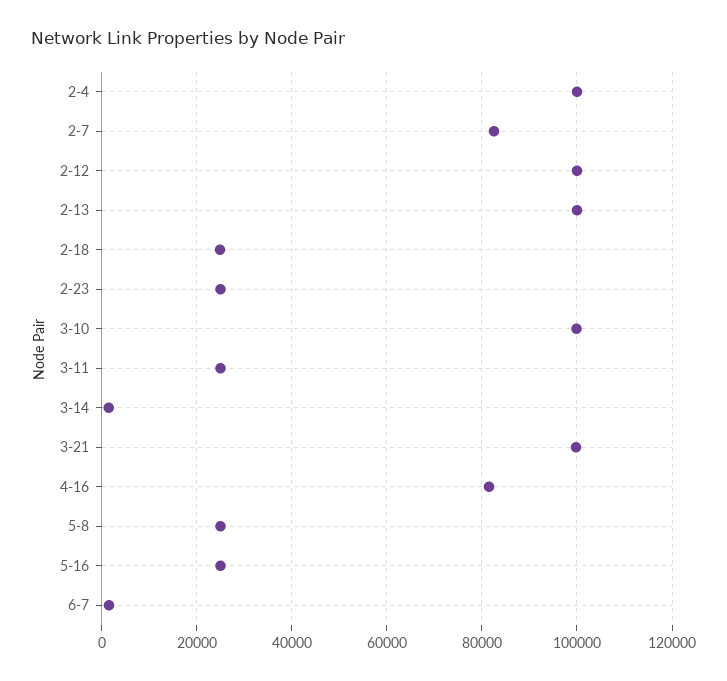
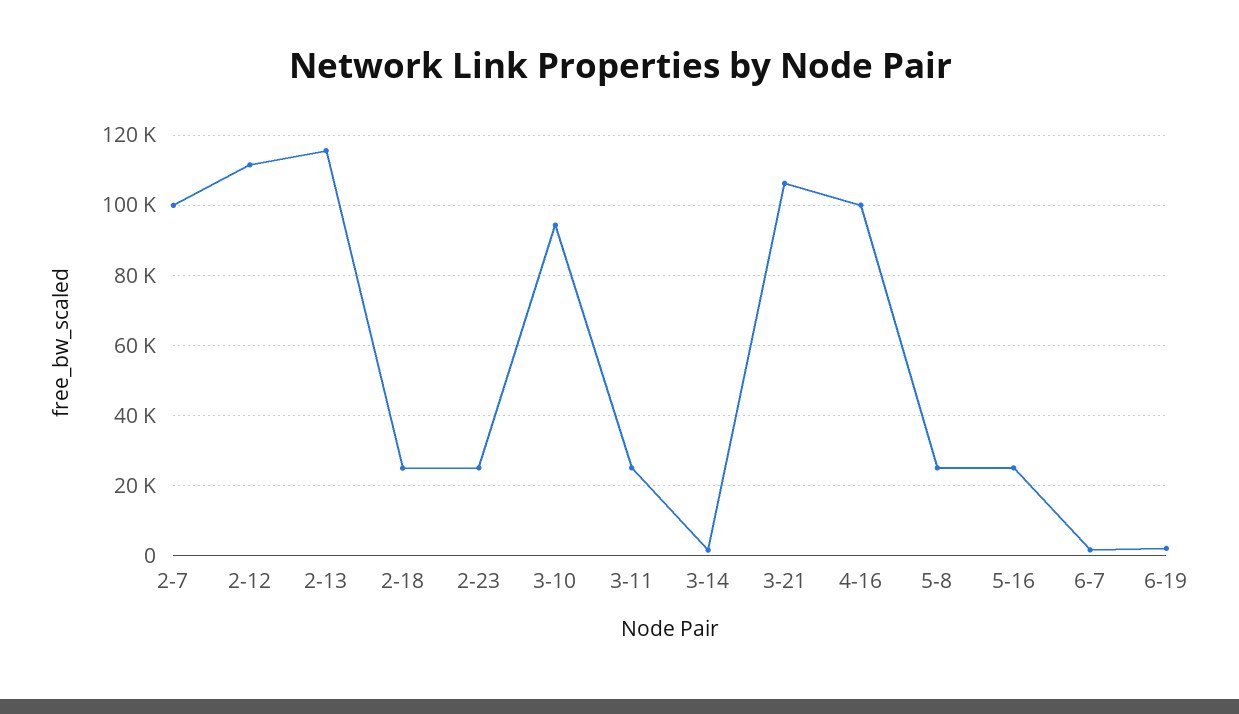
2-4: 100000 -> none
2-7: 82000 -> 100000
2-12: 100000 -> 112000
2-13: 100000 -> 116000
3-10: 100000 -> 94000
3-21: 100000 -> 106000
4-16: 82000 -> 100000
6-19: none -> 2000

